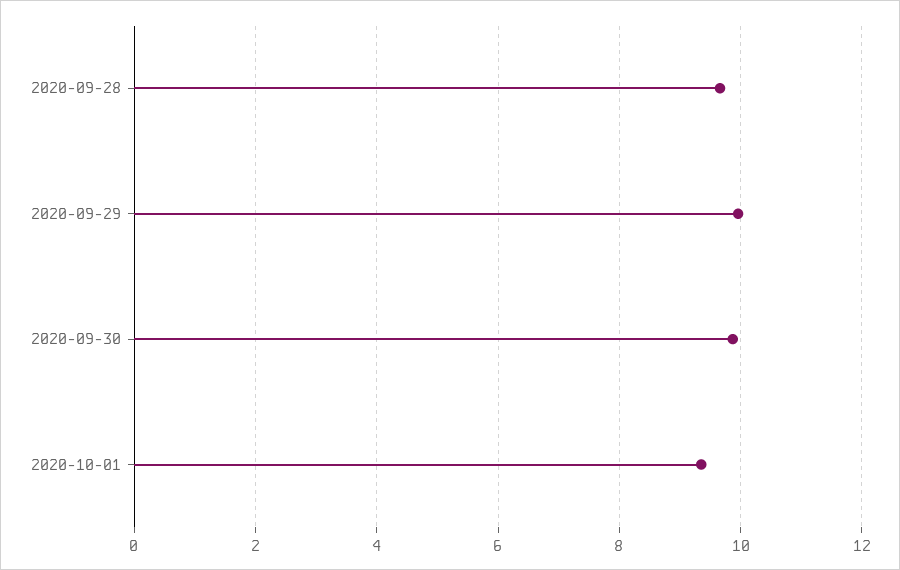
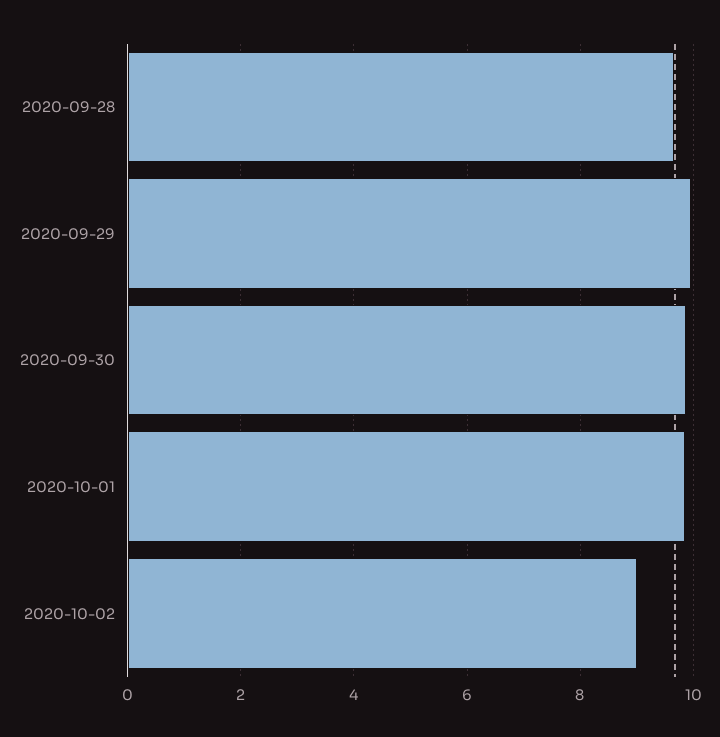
2020-10-01: 9.4 -> 9.8
2020-10-02: none -> 9

